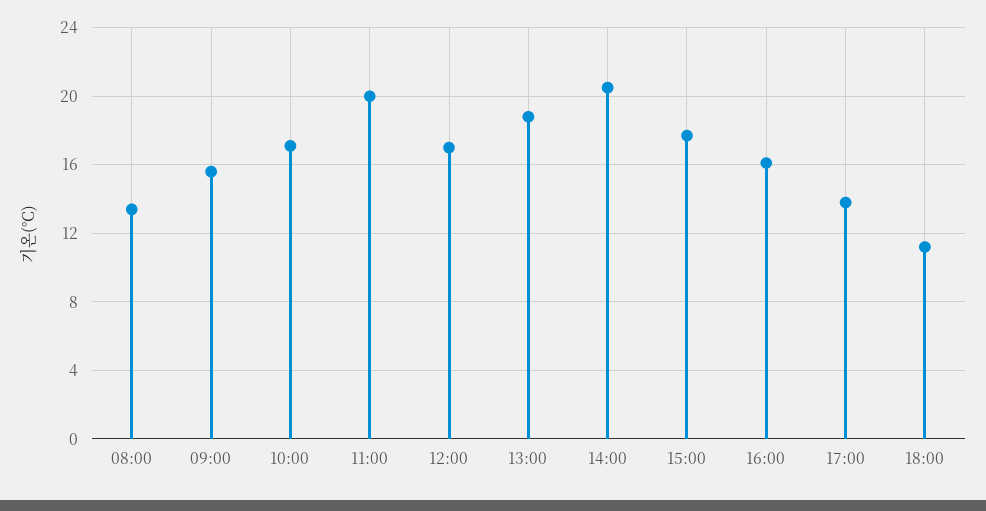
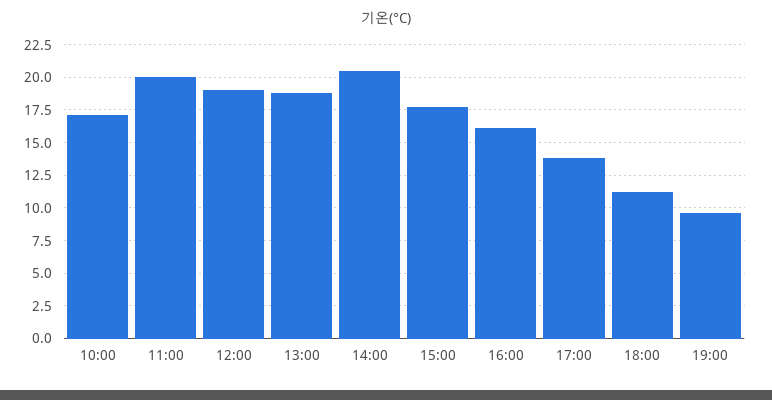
08:00: 13.5 -> none
09:00: 15.5 -> none
12:00: 17 -> 19
19:00: none -> 9.5

